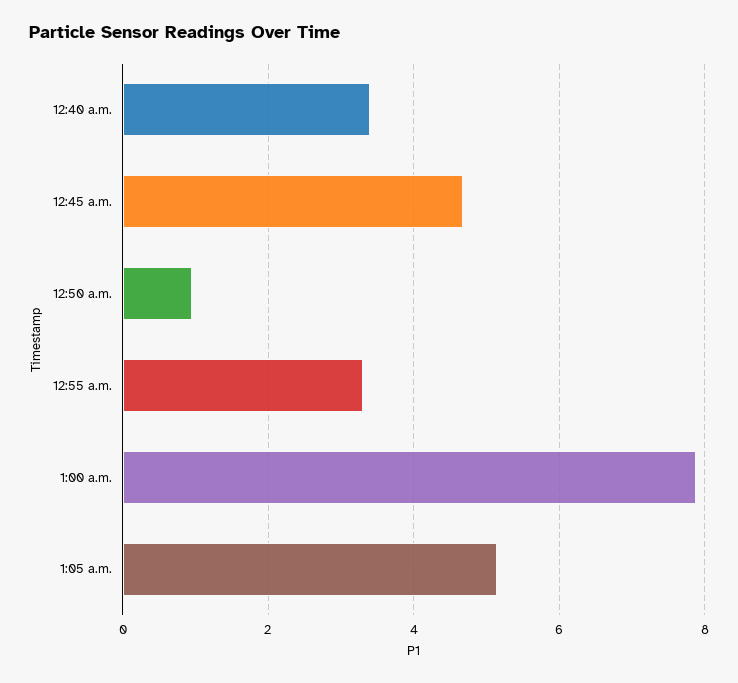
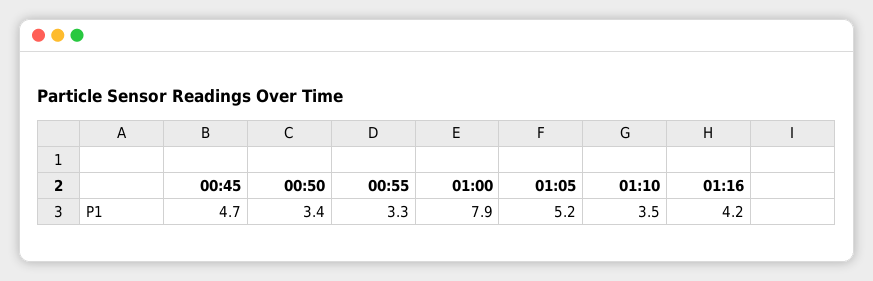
12:40 a.m.: 3.4 -> none
12:50 a.m.: 1 -> 3.4
01:10: none -> 3.5
01:16: none -> 4.2

